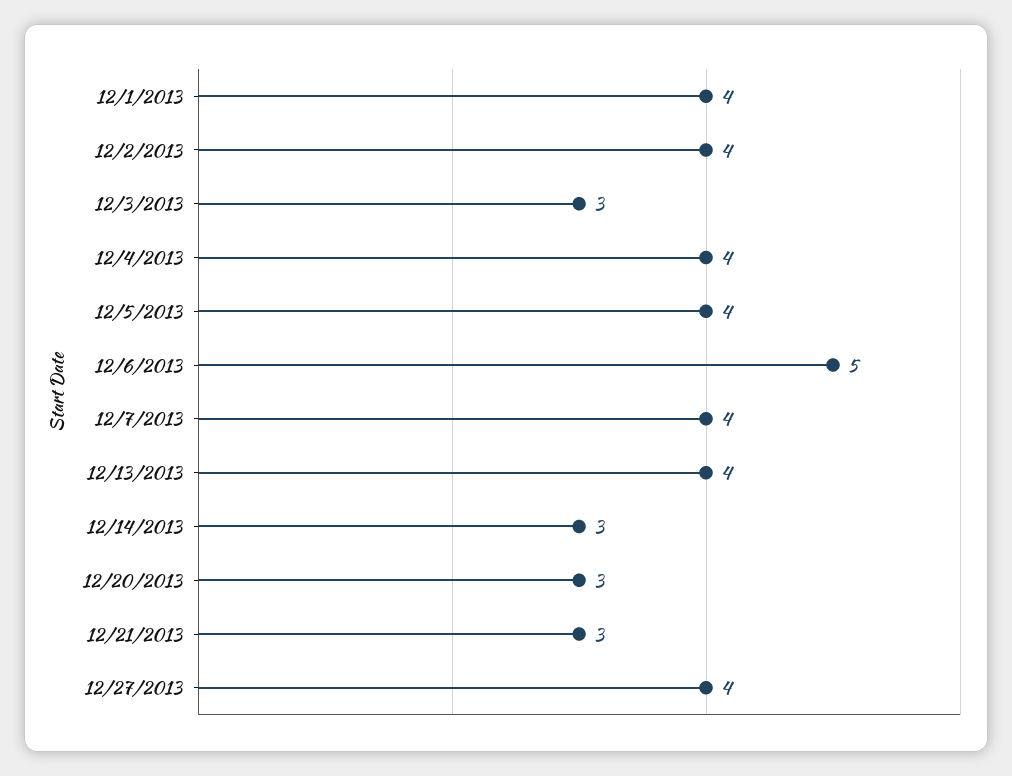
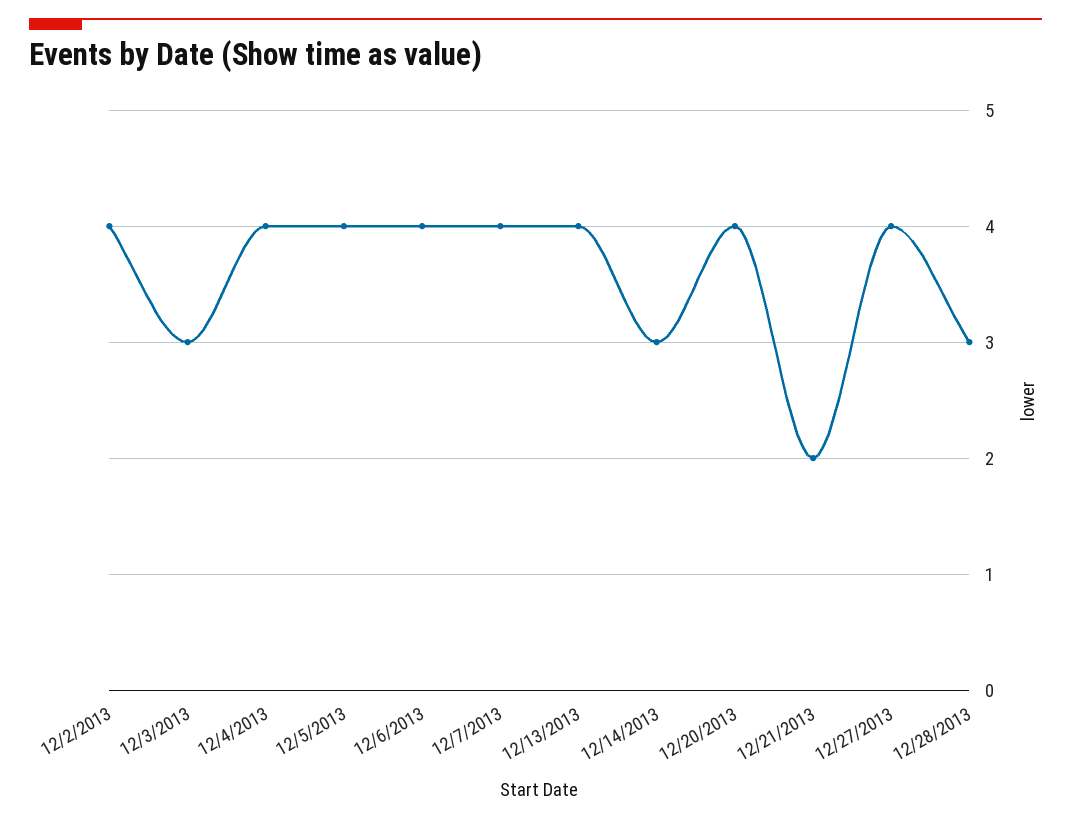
12/1/2013: 4 -> none
12/6/2013: 5 -> 4
12/20/2013: 3 -> 4
12/21/2013: 3 -> 2
12/28/2013: none -> 3

